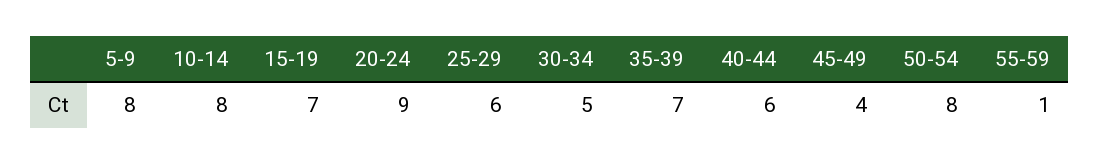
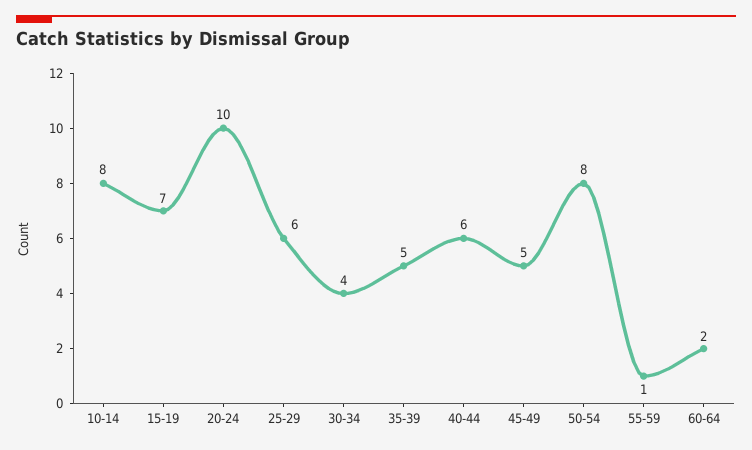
5-9: 8 -> none
20-24: 9 -> 10
30-34: 5 -> 4
35-39: 7 -> 5
45-49: 4 -> 5
60-64: none -> 2

